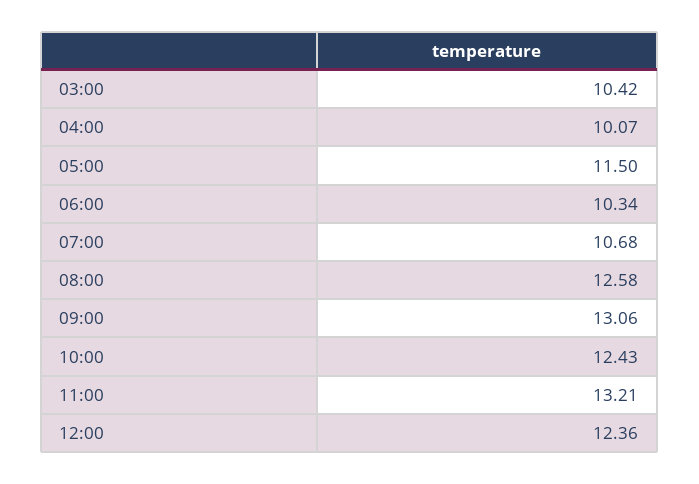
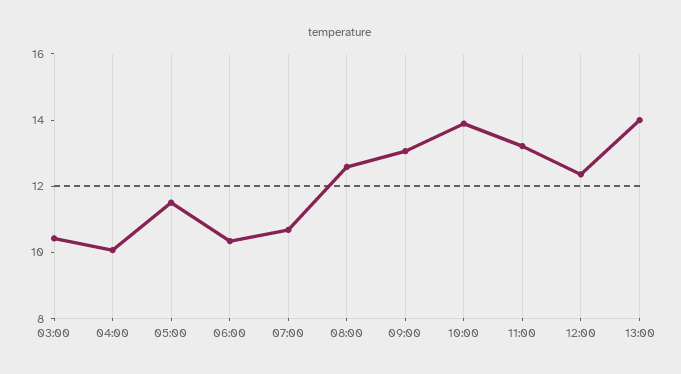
10:00: 12.43 -> 14
13:00: none -> 14

